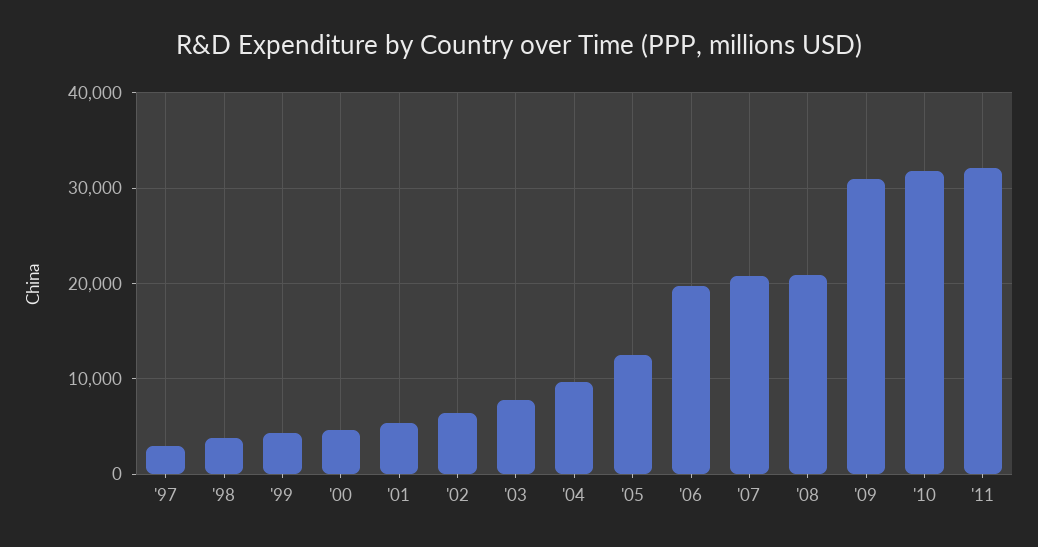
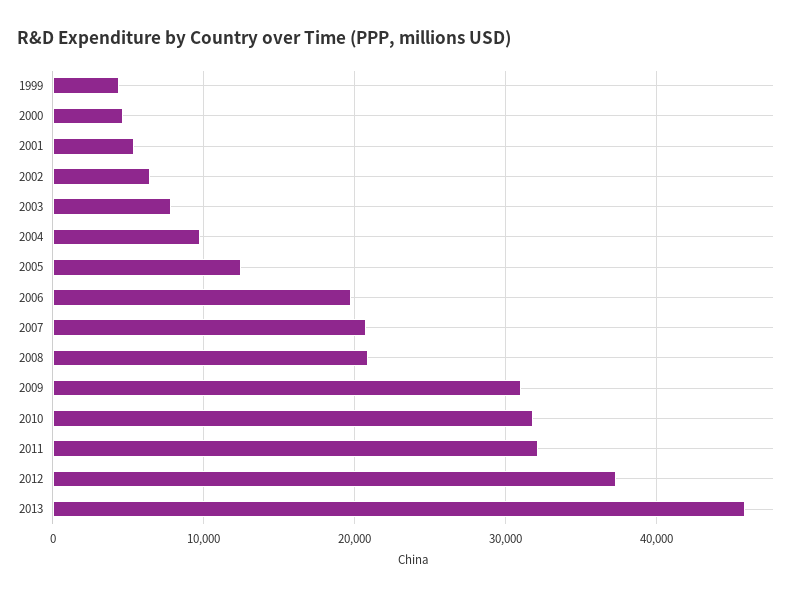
'97: 3000 -> none
'98: 4000 -> none
2012: none -> 37000
2013: none -> 46000

